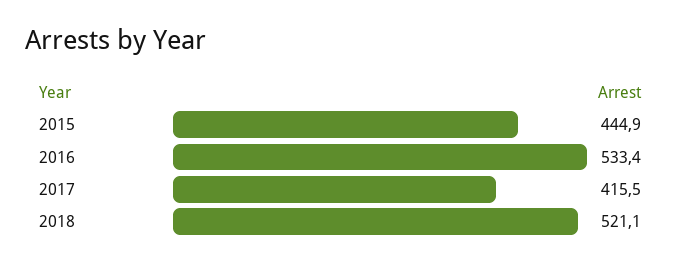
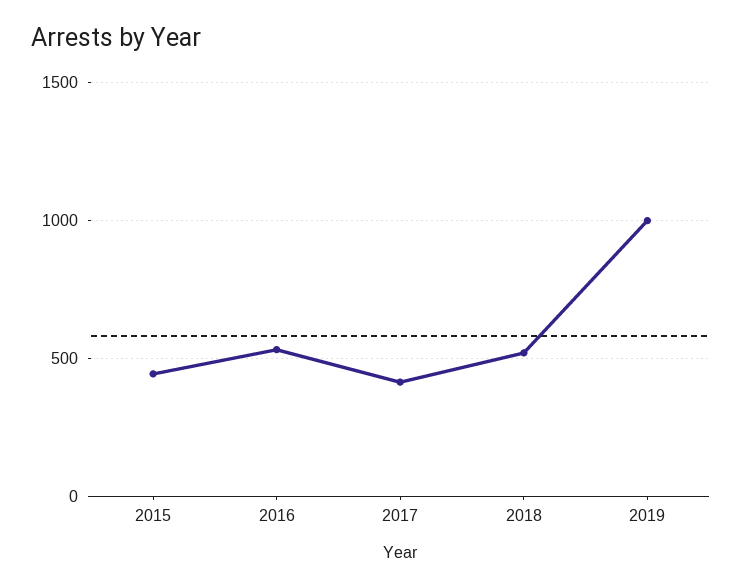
2019: none -> 1000

